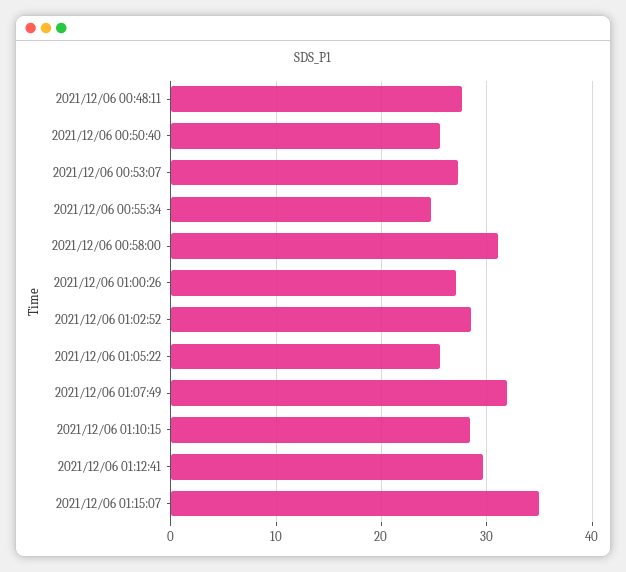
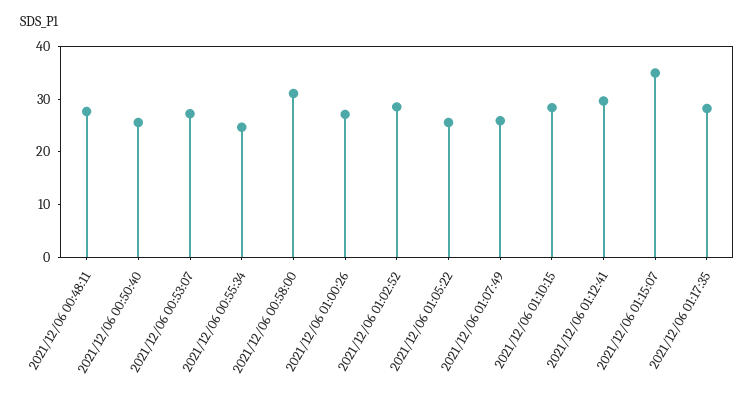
2021/12/06 01:07:49: 32 -> 26
2021/12/06 01:17:35: none -> 28

